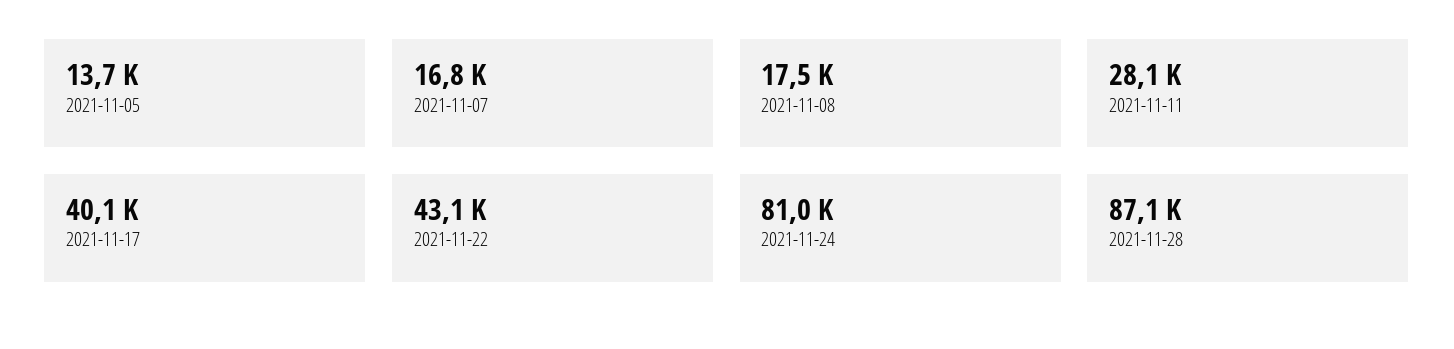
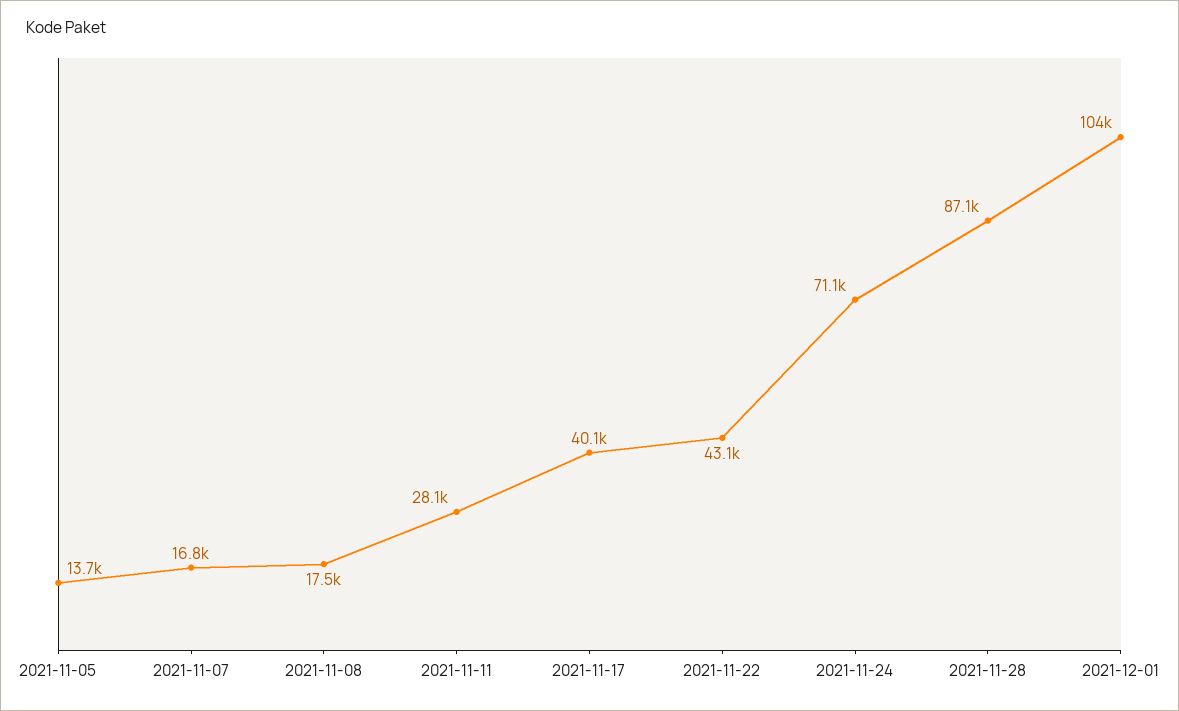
2021-11-24: 81000 -> 71100
2021-12-01: none -> 104000

